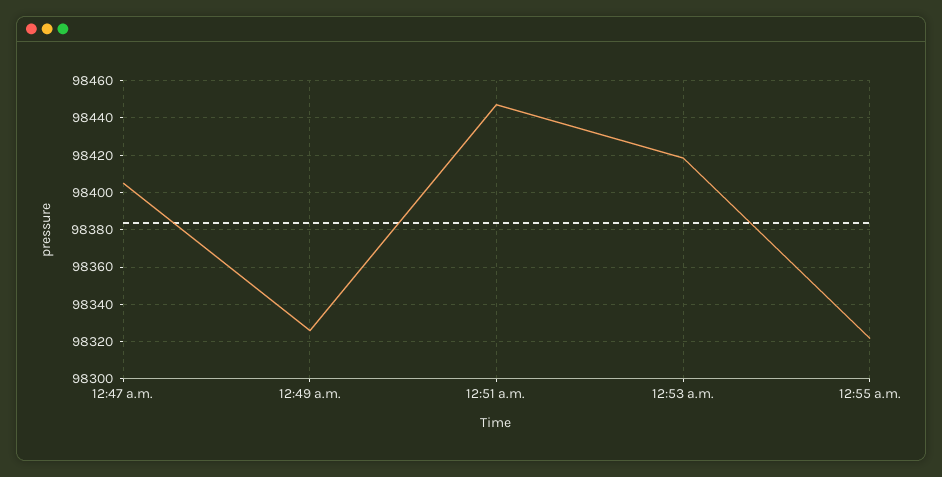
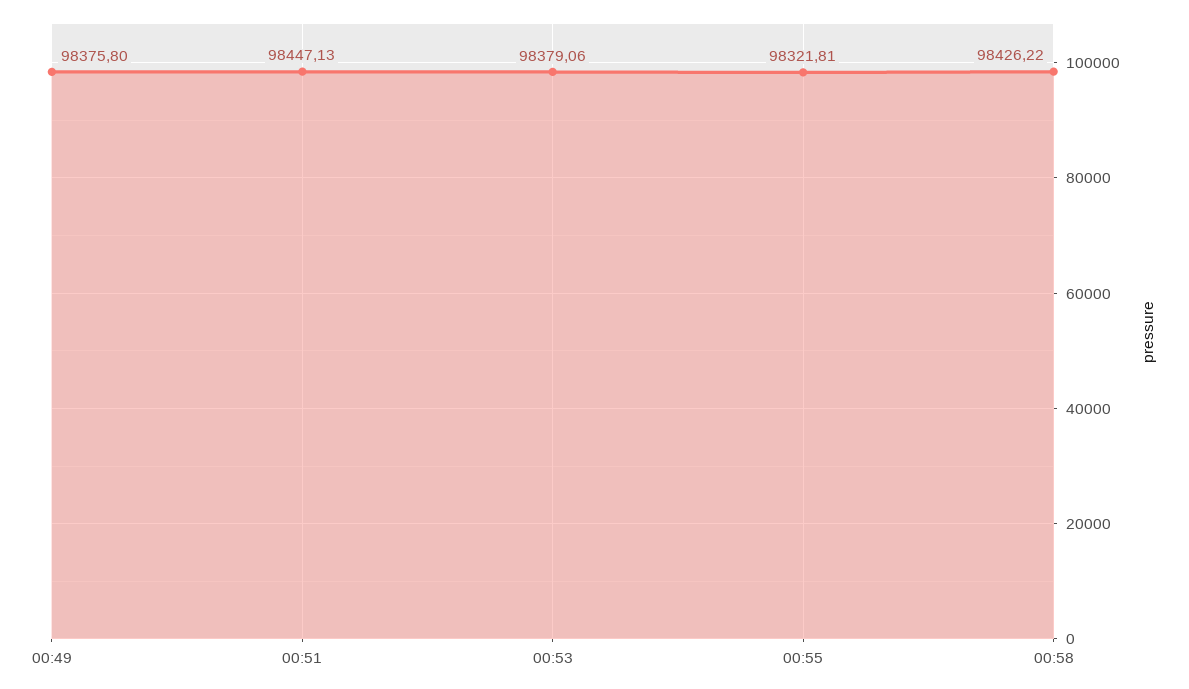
12:47 a.m.: 98405 -> none
12:49 a.m.: 98325 -> 98375.8
12:53 a.m.: 98420 -> 98379.06
00:58: none -> 98426.22

